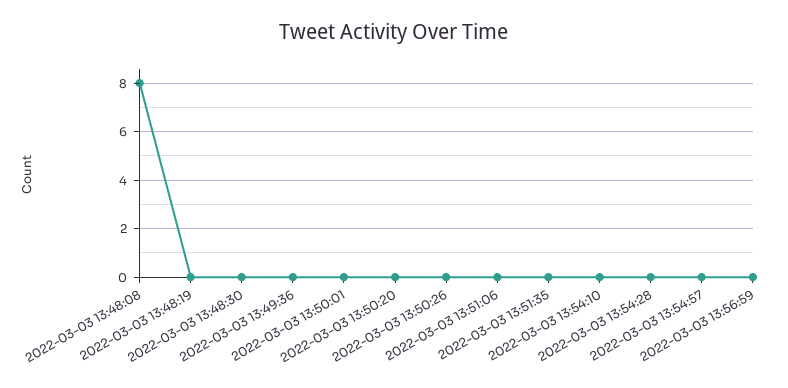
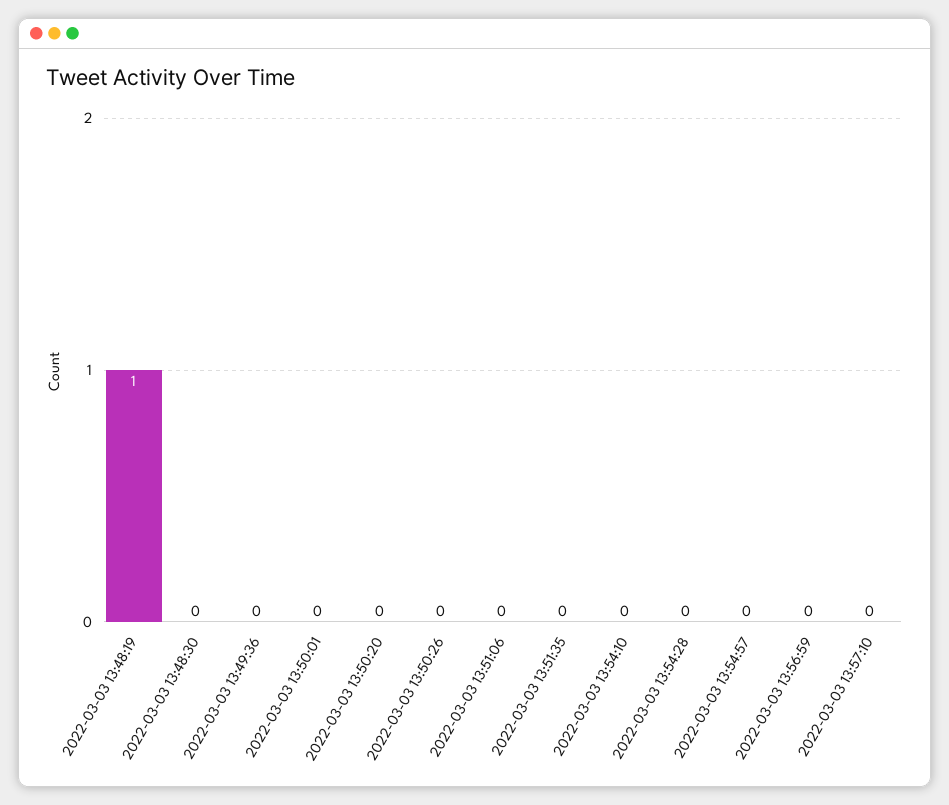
2022-03-03 13:48:08: 8 -> none
2022-03-03 13:48:19: 0 -> 1
2022-03-03 13:57:10: none -> 0

